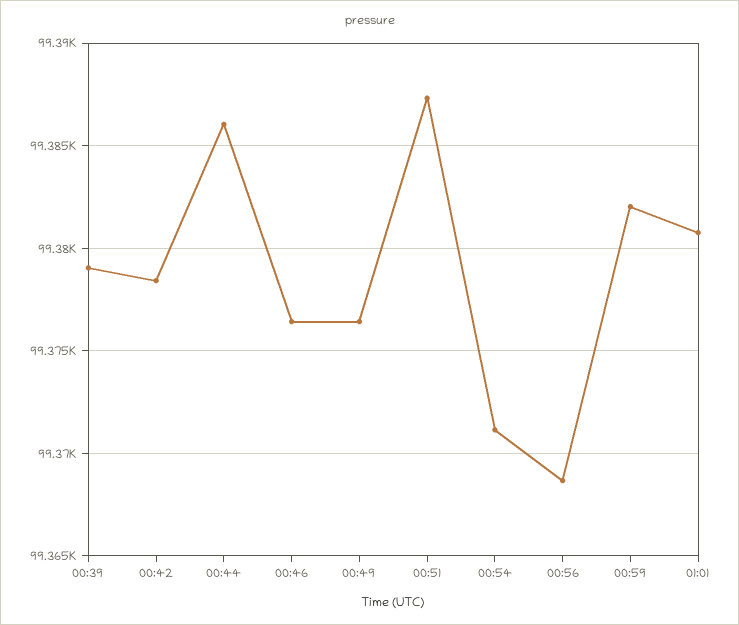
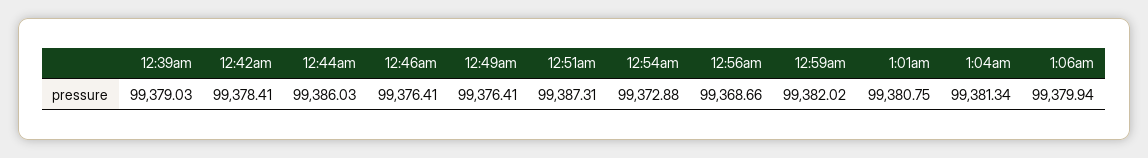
00:54: 99371 -> 99372.88
1:04am: none -> 99381.34
1:06am: none -> 99379.94

